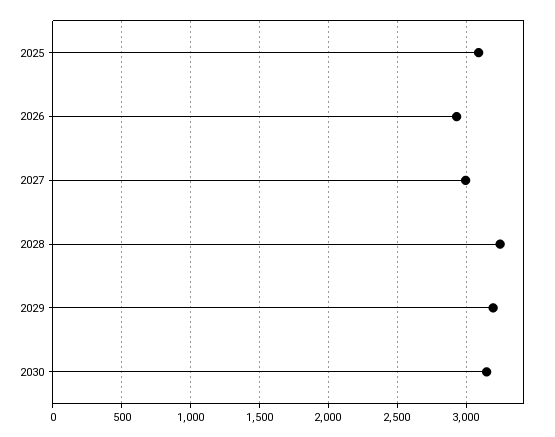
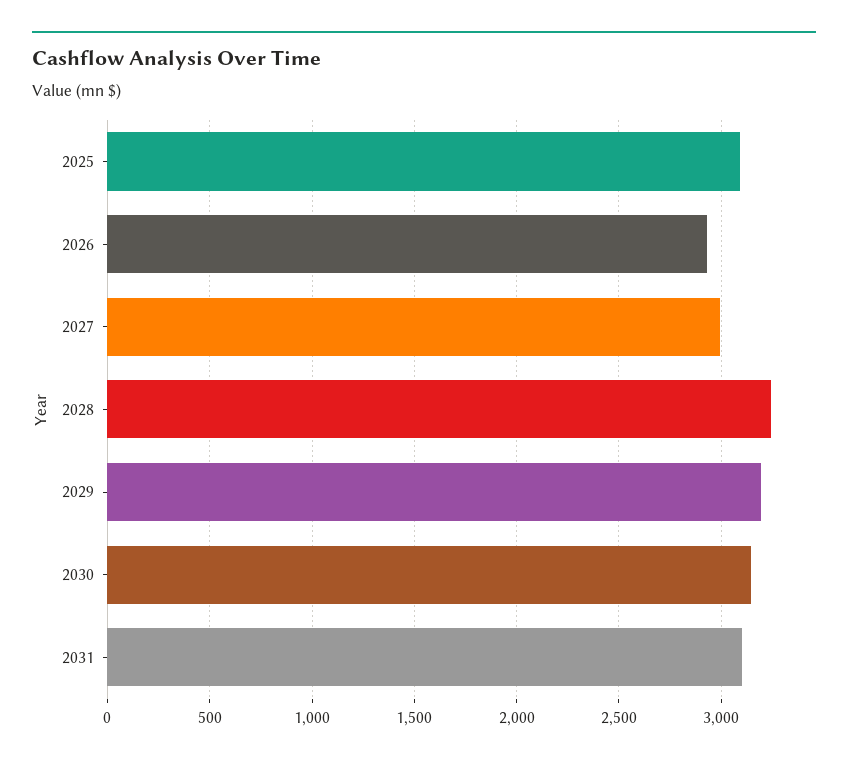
2031: none -> 3100

